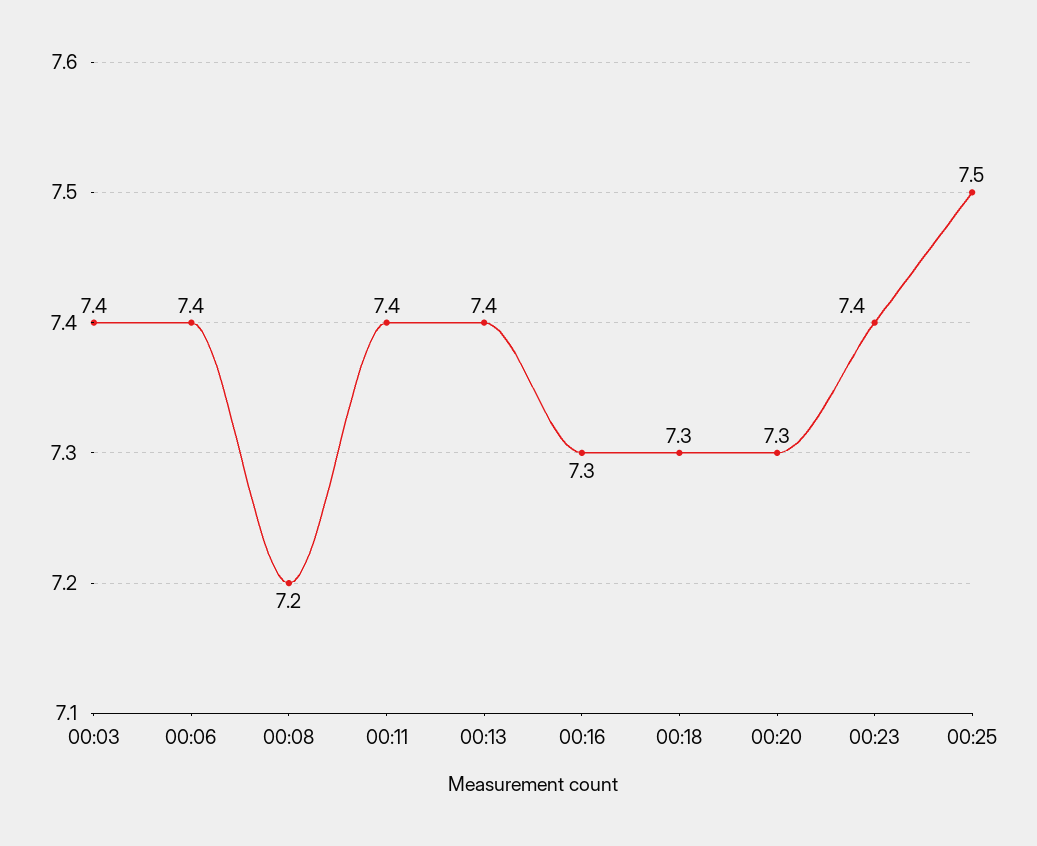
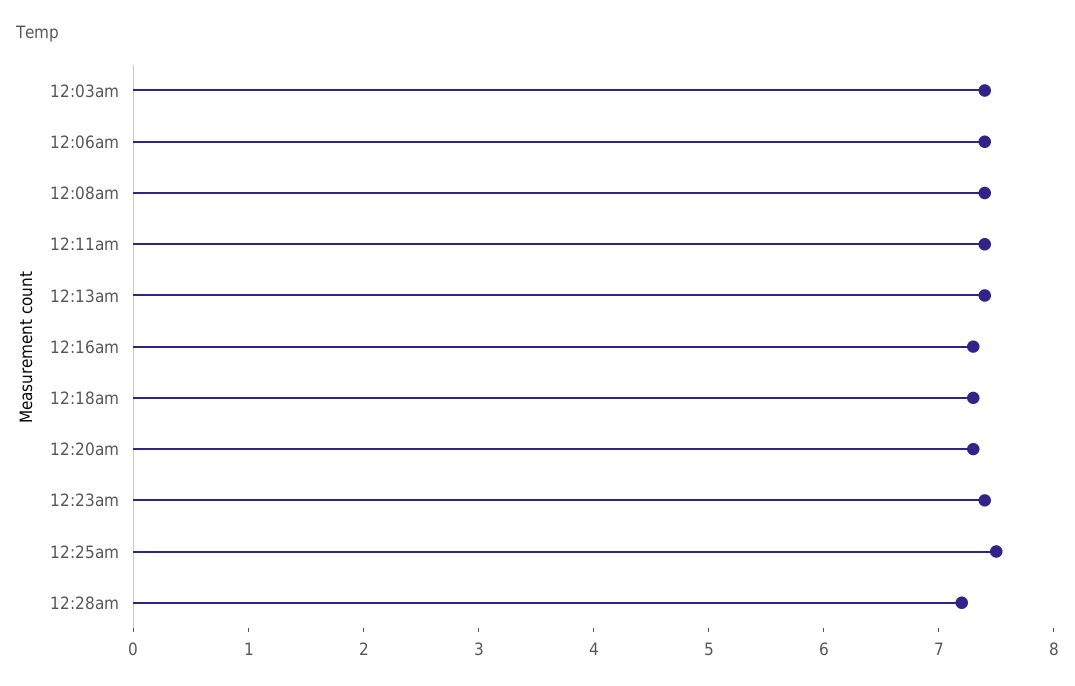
00:08: 7.2 -> 7.4
12:28am: none -> 7.2

